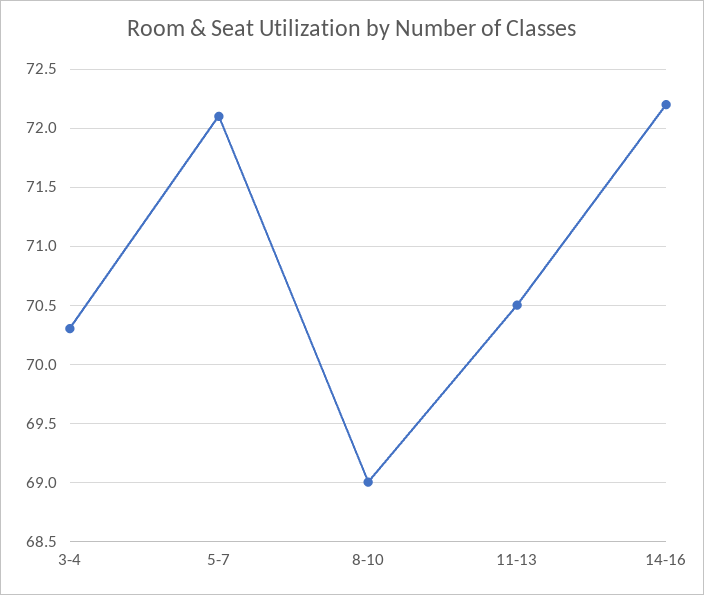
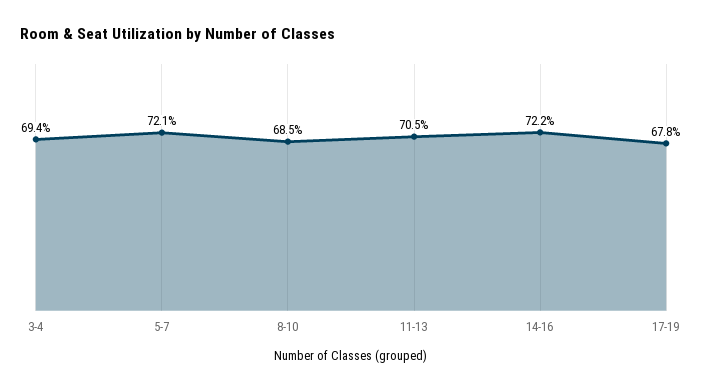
3-4: 70.3 -> 69.4
8-10: 69 -> 68.5
17-19: none -> 67.8

